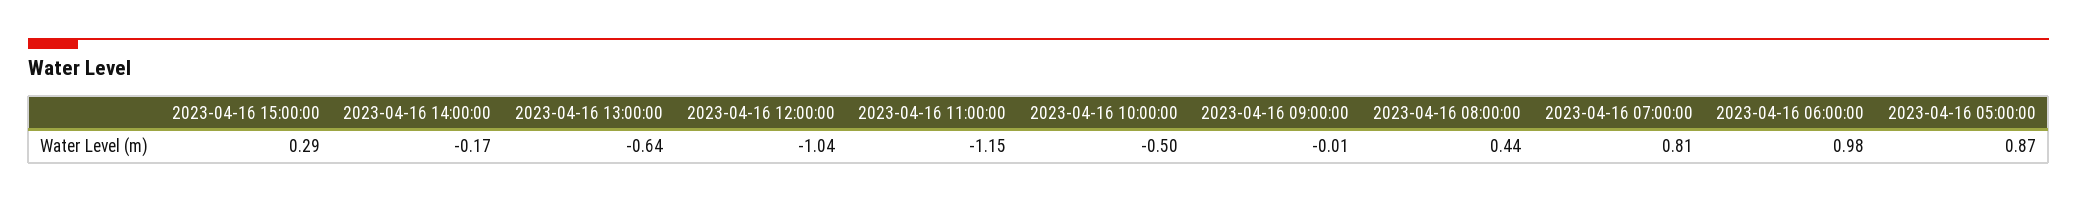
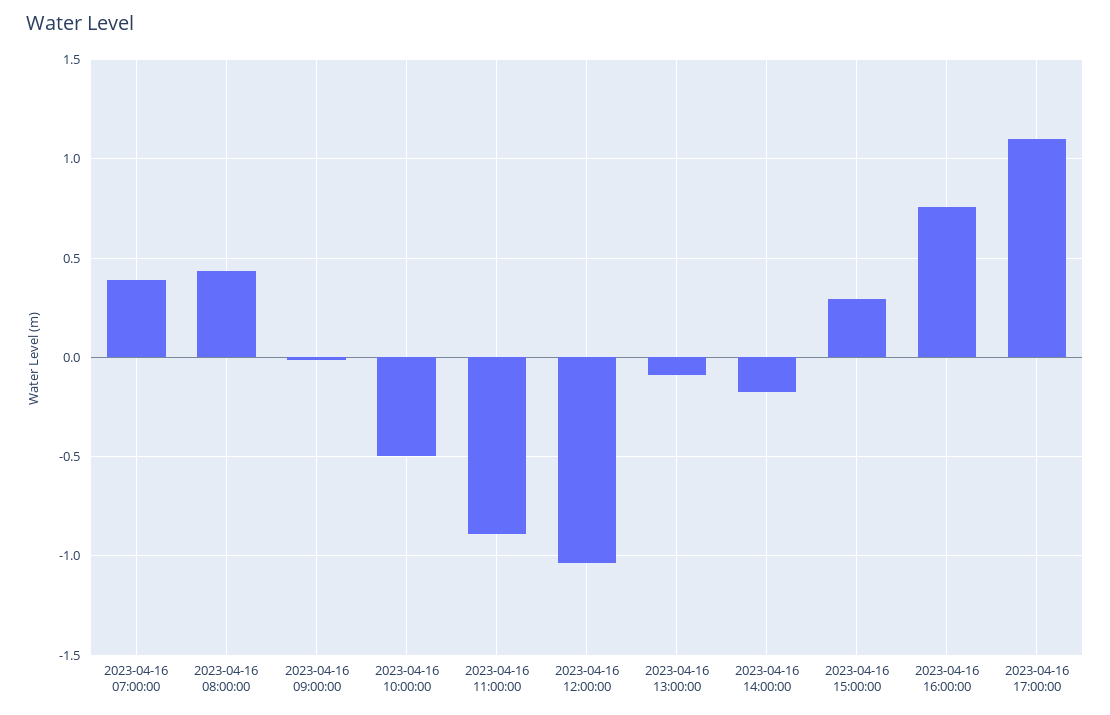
2023-04-16 13:00:00: -0.64 -> -0.1
2023-04-16 11:00:00: -1.15 -> -0.9
2023-04-16 07:00:00: 0.81 -> 0.4
2023-04-16 06:00:00: 0.98 -> none
2023-04-16 05:00:00: 0.87 -> none
2023-04-16 16:00:00: none -> 0.75
2023-04-16 17:00:00: none -> 1.1

